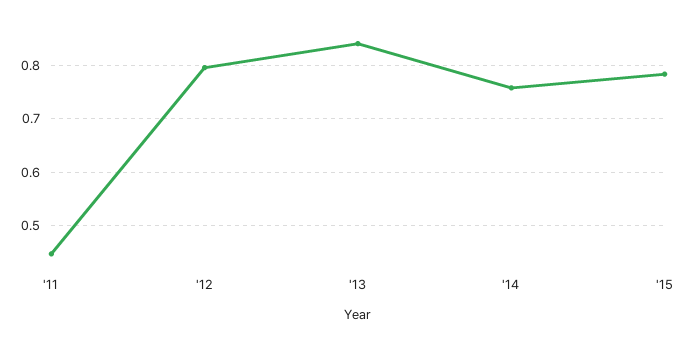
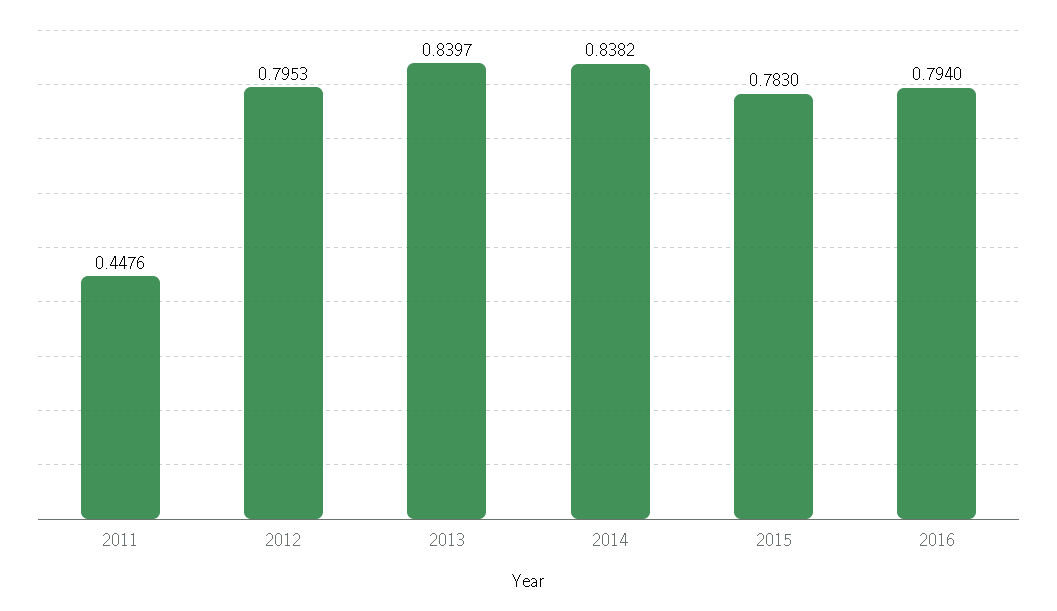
'14: 0.76 -> 0.8382
2016: none -> 0.794

